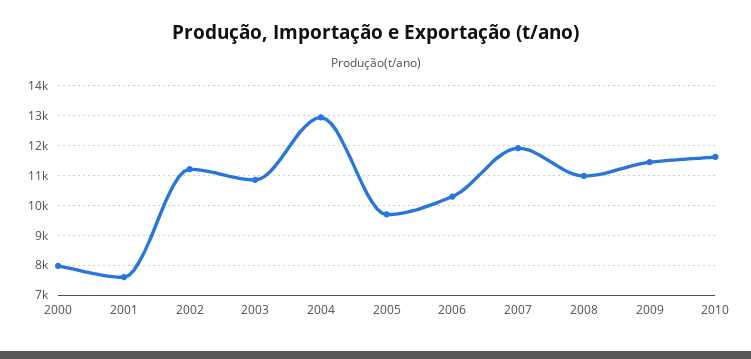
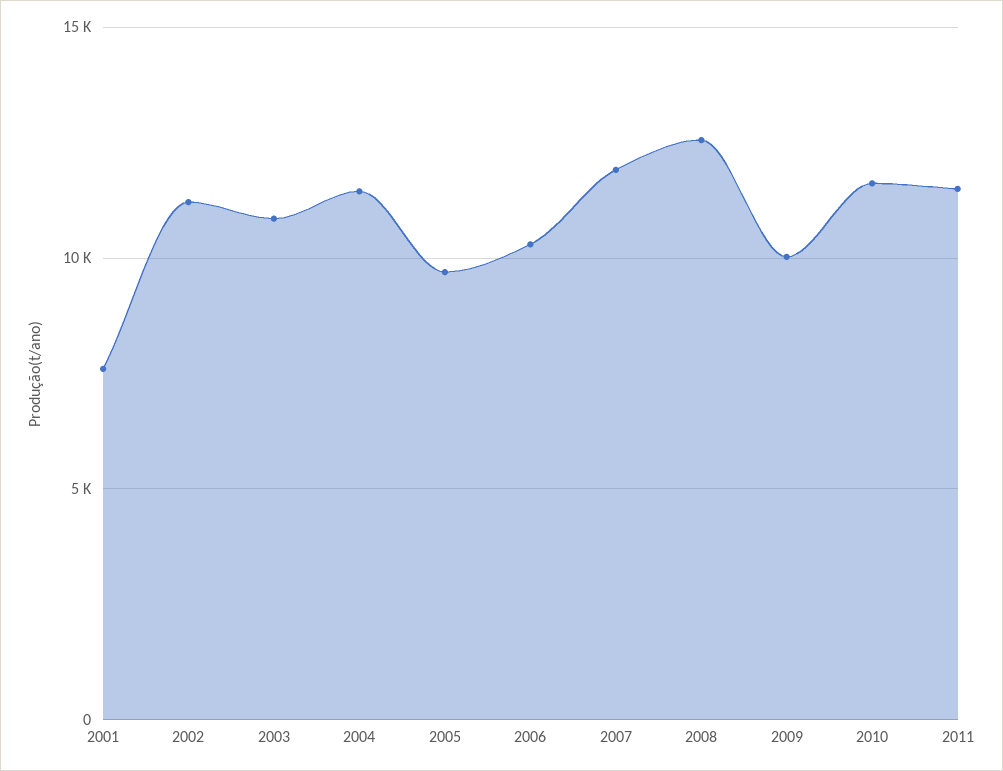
2000: 8000 -> none
2004: 13000 -> 11500
2008: 11000 -> 12500
2009: 11500 -> 10000
2011: none -> 11500

